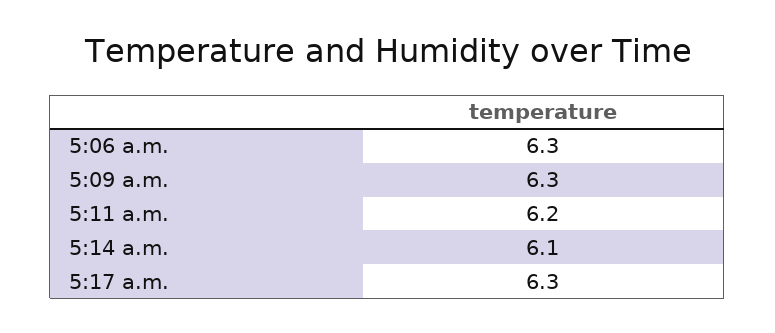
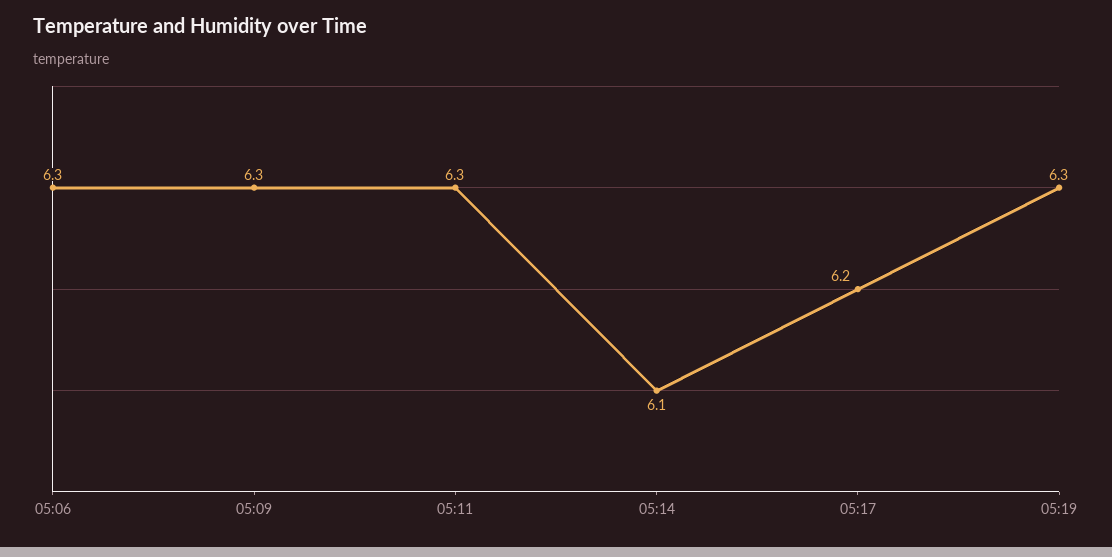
5:11 a.m.: 6.2 -> 6.3
5:17 a.m.: 6.3 -> 6.2
05:19: none -> 6.3

